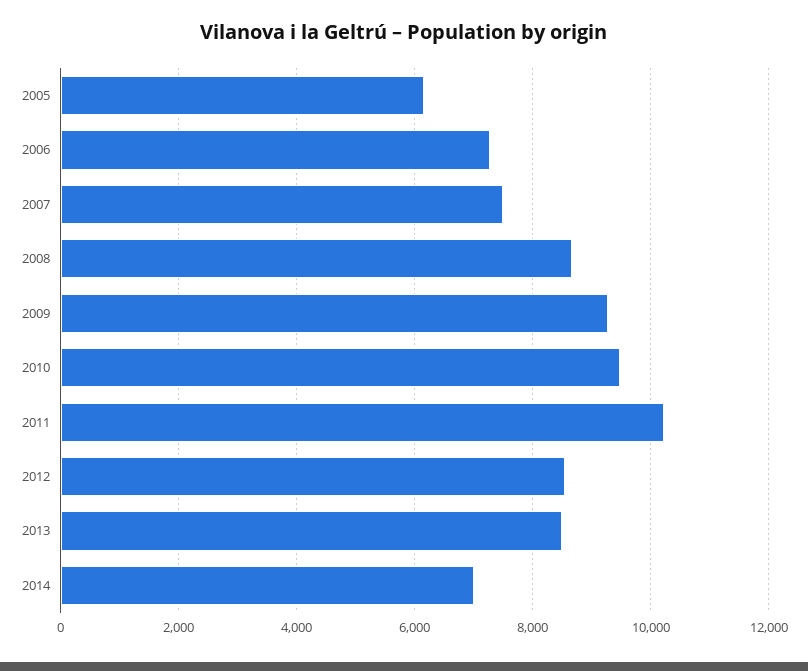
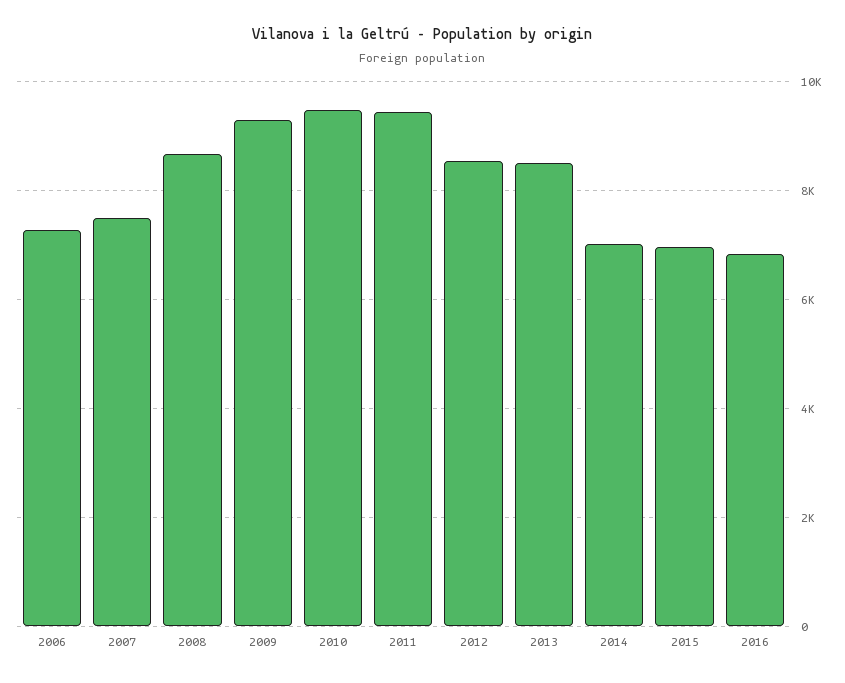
2005: 6200 -> none
2011: 10200 -> 9400
2015: none -> 7000
2016: none -> 6800

